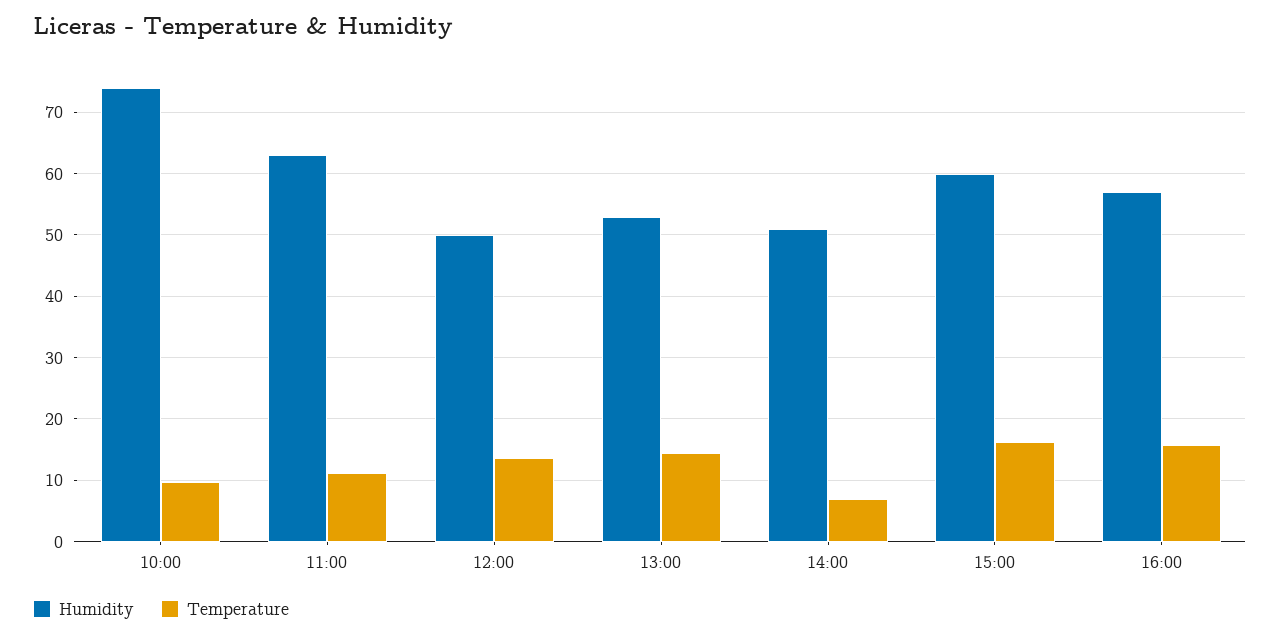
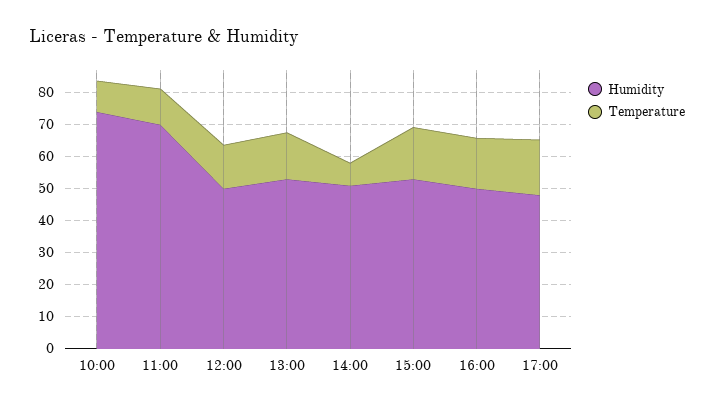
Humidity, 11:00: 63 -> 70
Humidity, 15:00: 60 -> 52.5
Humidity, 16:00: 57 -> 50
Humidity, 17:00: none -> 47.5
Temperature, 17:00: none -> 17.5

